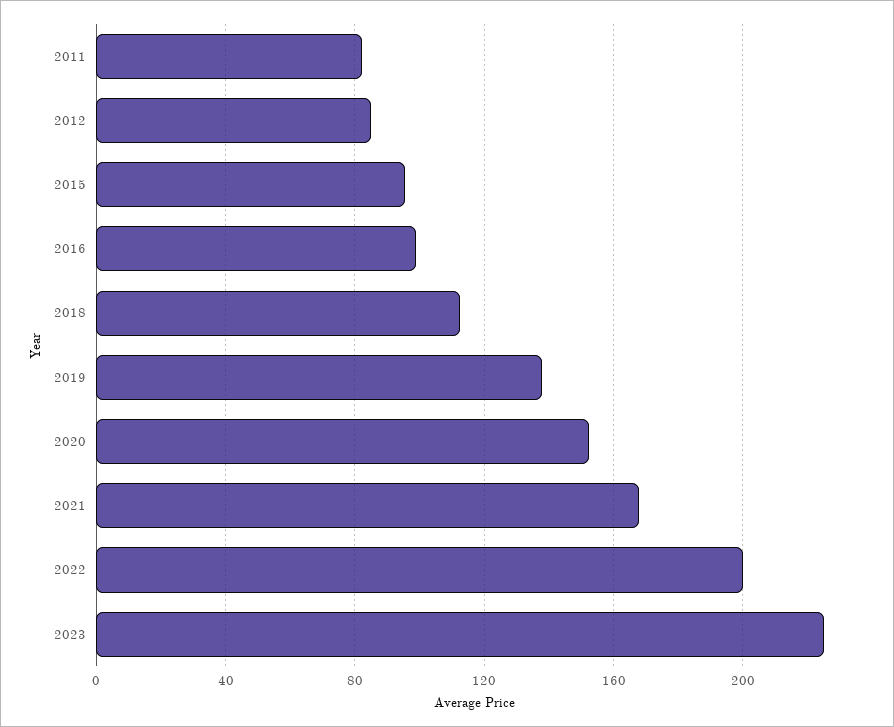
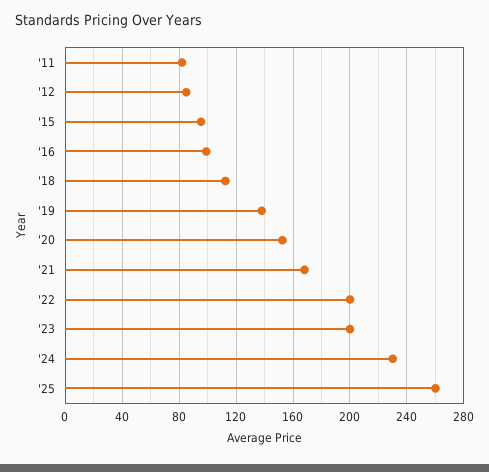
2023: 225 -> 200
'24: none -> 230
'25: none -> 260

